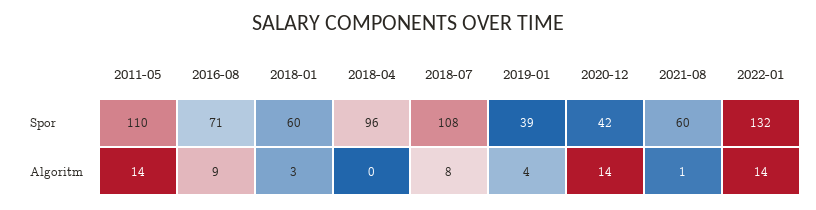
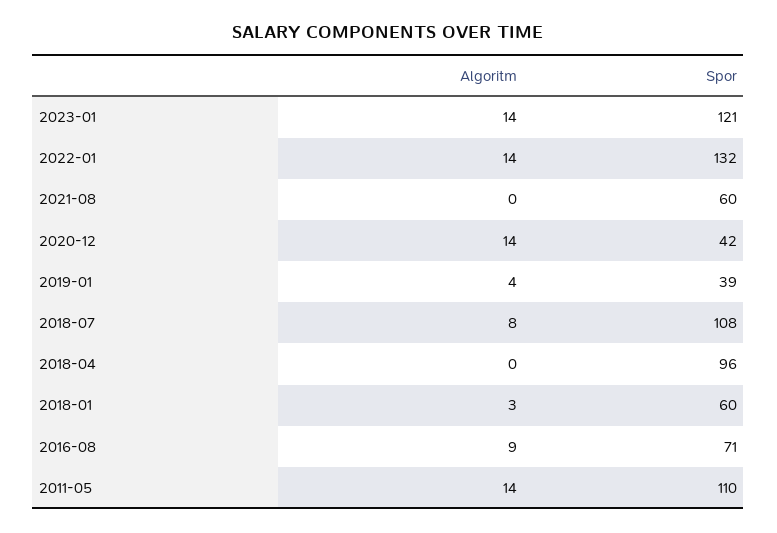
2021-08, Algoritm: 1 -> 0
2023-01, Algoritm: none -> 14
2023-01, Spor: none -> 121

